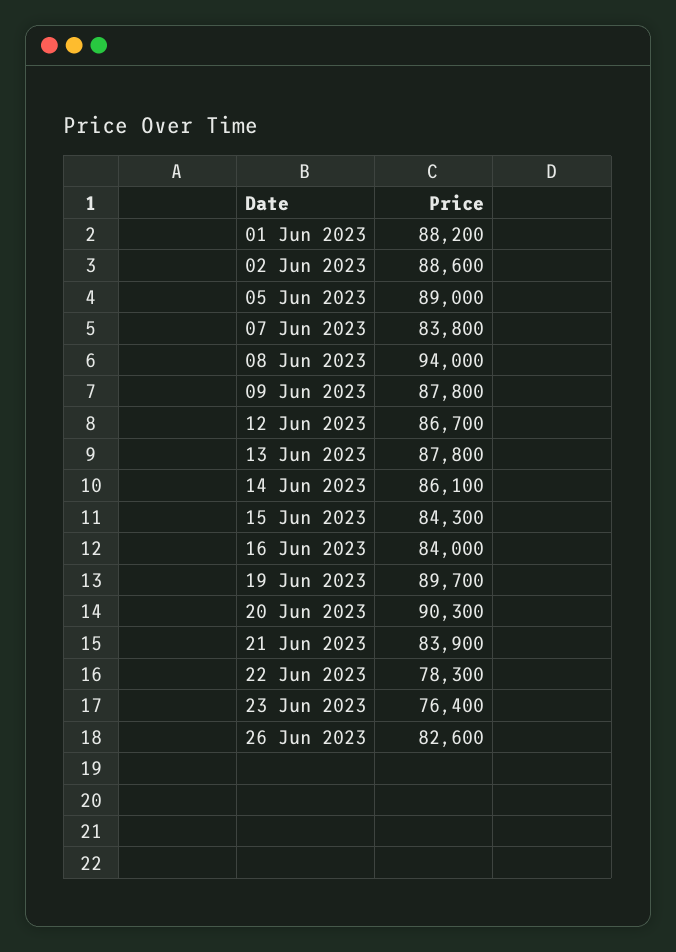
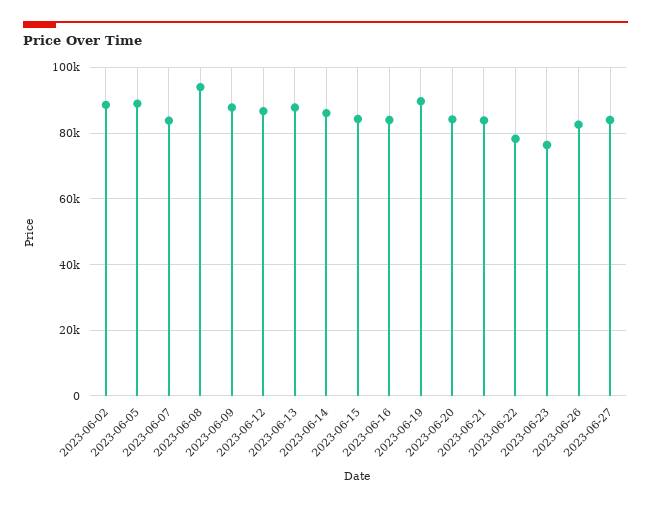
01 Jun 2023: 88200 -> none
20 Jun 2023: 90300 -> 84000
2023-06-27: none -> 84000

